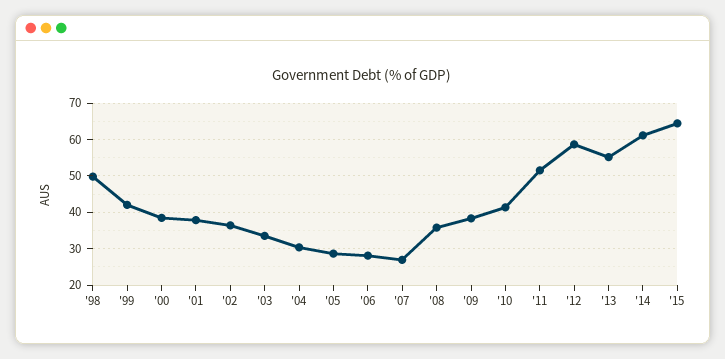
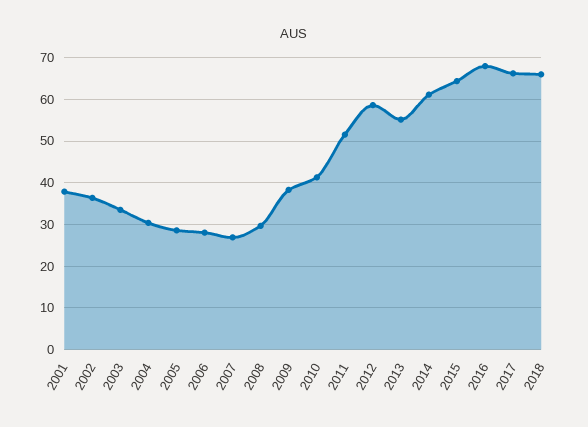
'98: 50 -> none
'99: 42 -> none
'00: 38 -> none
'08: 36 -> 30
2016: none -> 68
2017: none -> 66
2018: none -> 66

